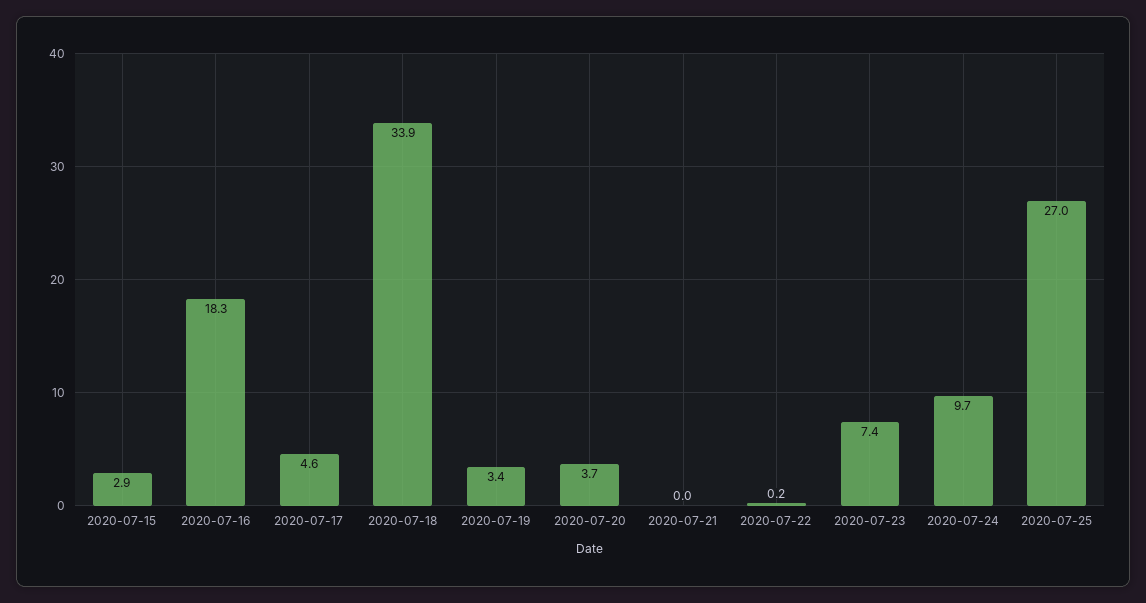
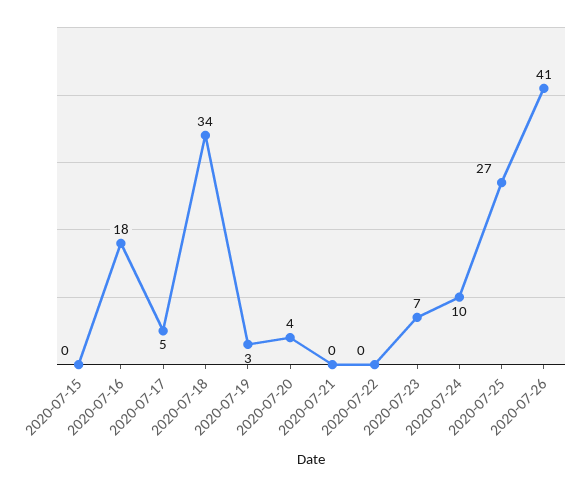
2020-07-15: 2.9 -> 0
2020-07-26: none -> 41

